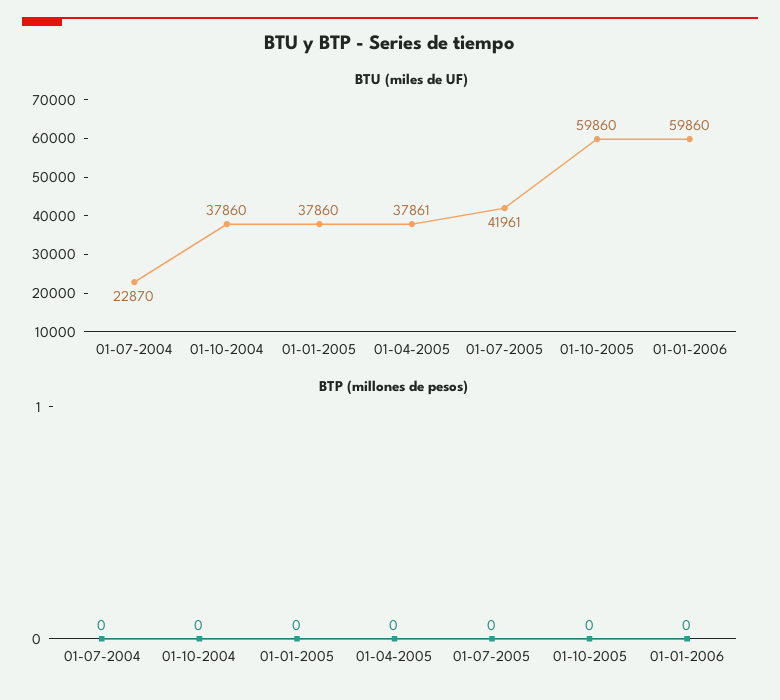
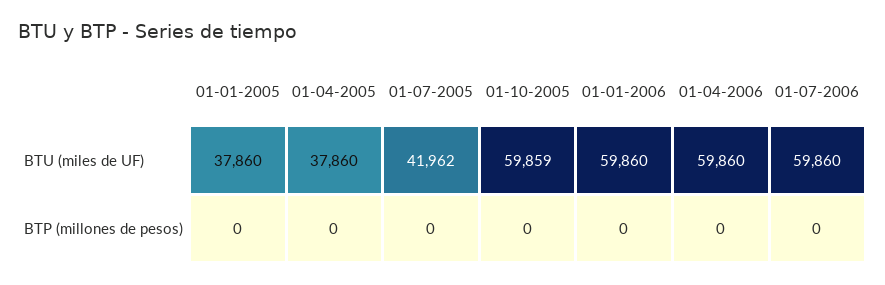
BTU (miles de UF), 01-07-2004: 22870 -> none
BTU (miles de UF), 01-10-2004: 37860 -> none
BTU (miles de UF), 01-04-2005: 37861 -> 37860
BTU (miles de UF), 01-07-2005: 41961 -> 41962
BTU (miles de UF), 01-10-2005: 59860 -> 59859
BTP (millones de pesos), 01-07-2004: 0 -> none
BTP (millones de pesos), 01-10-2004: 0 -> none
BTU (miles de UF), 01-04-2006: none -> 59860
BTU (miles de UF), 01-07-2006: none -> 59860
BTP (millones de pesos), 01-04-2006: none -> 0
BTP (millones de pesos), 01-07-2006: none -> 0

